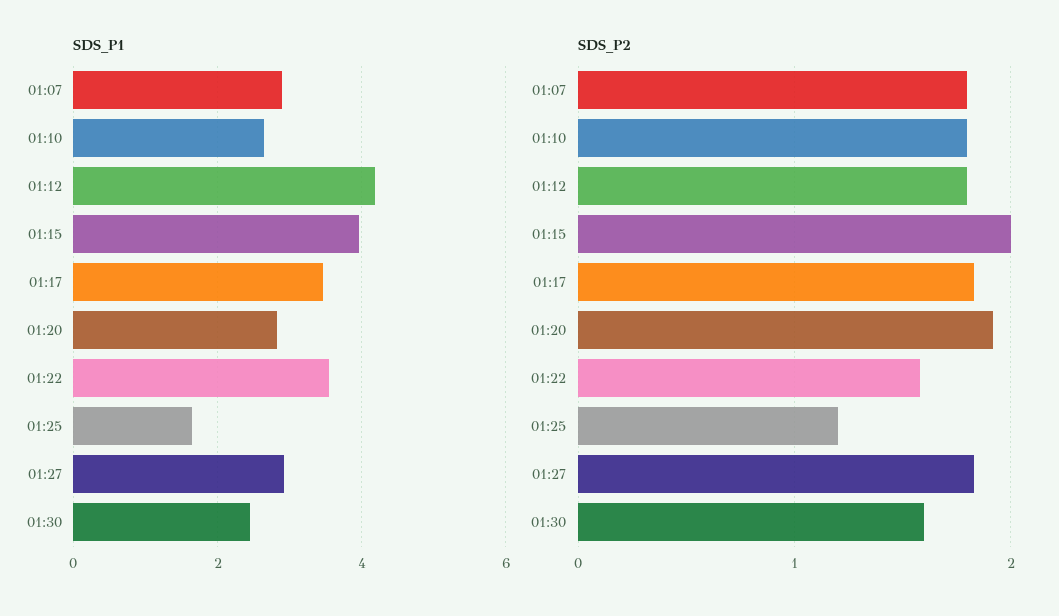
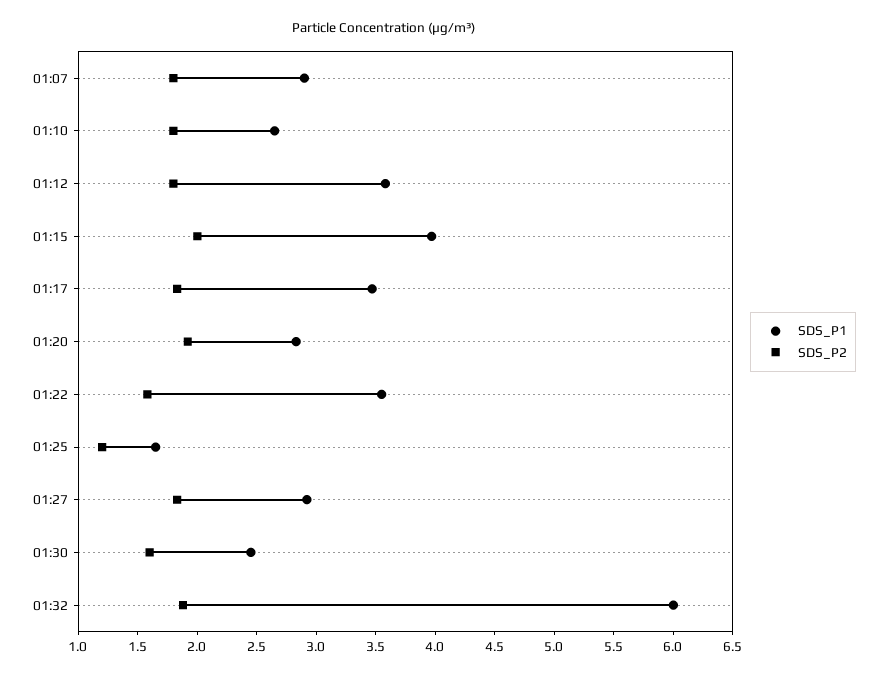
SDS_P1, 01:12: 4.2 -> 3.6
SDS_P1, 01:32: none -> 6
SDS_P2, 01:32: none -> 1.9

